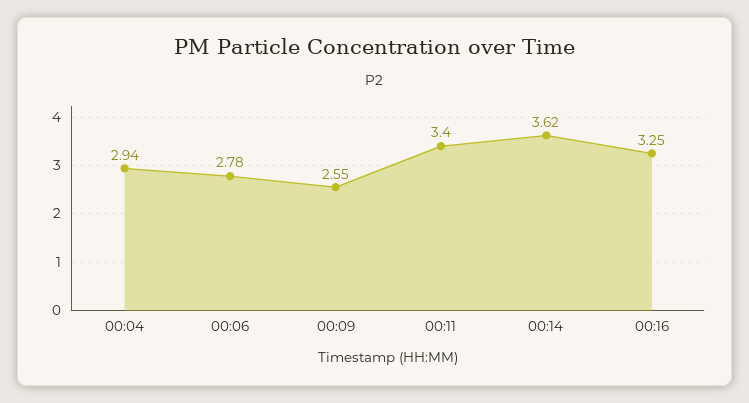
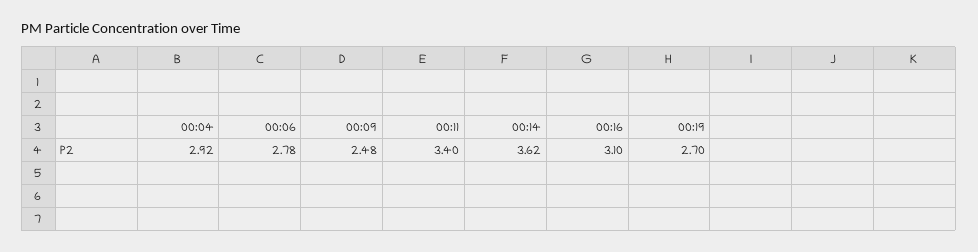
00:04: 2.94 -> 2.92
00:09: 2.55 -> 2.48
00:16: 3.25 -> 3.1
00:19: none -> 2.7

